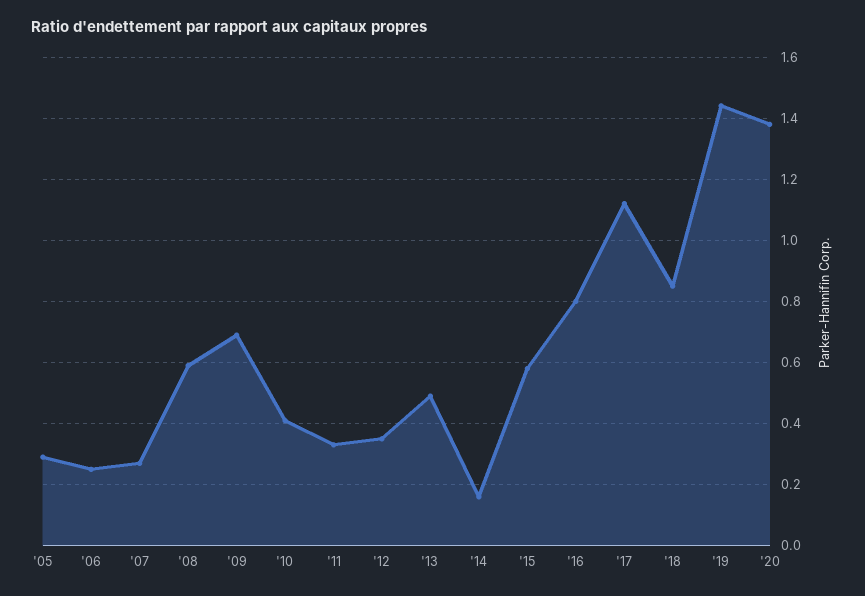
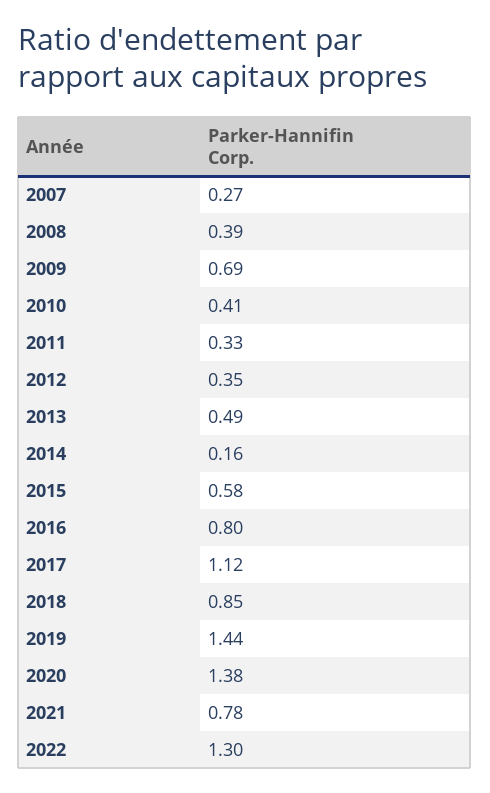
'05: 0.3 -> none
'06: 0.25 -> none
'08: 0.6 -> 0.39
2021: none -> 0.78
2022: none -> 1.3

